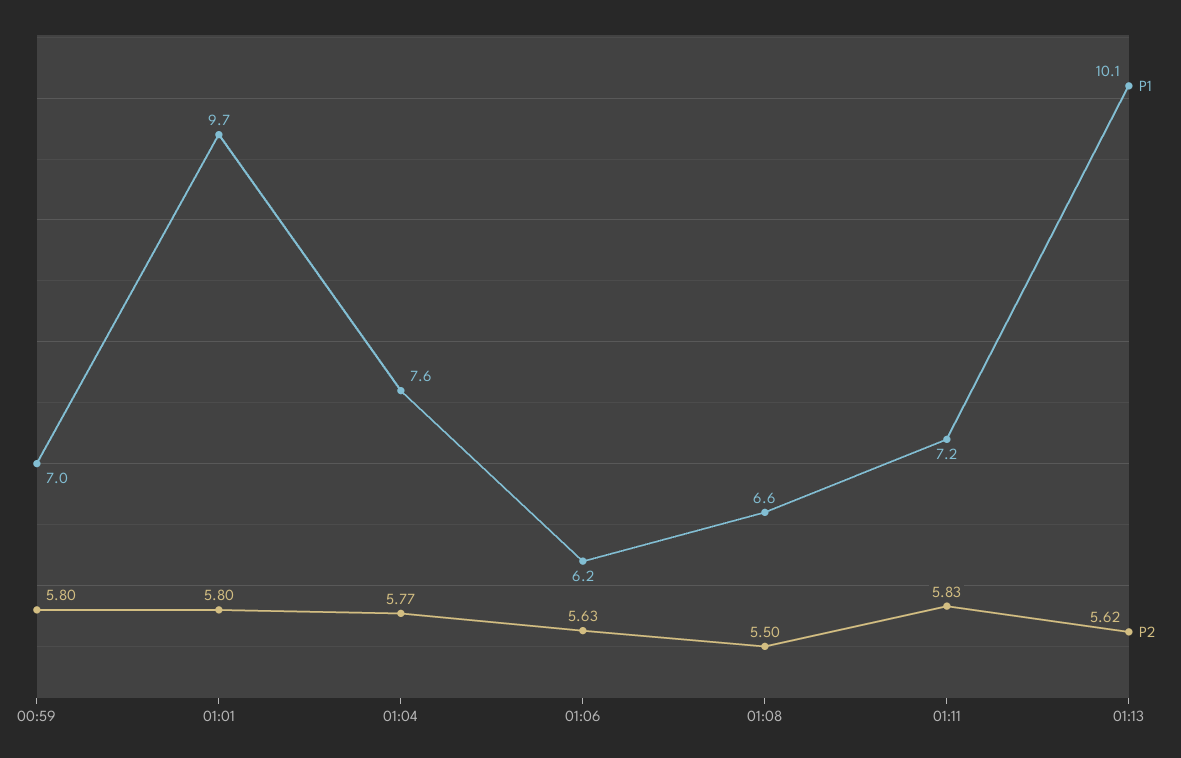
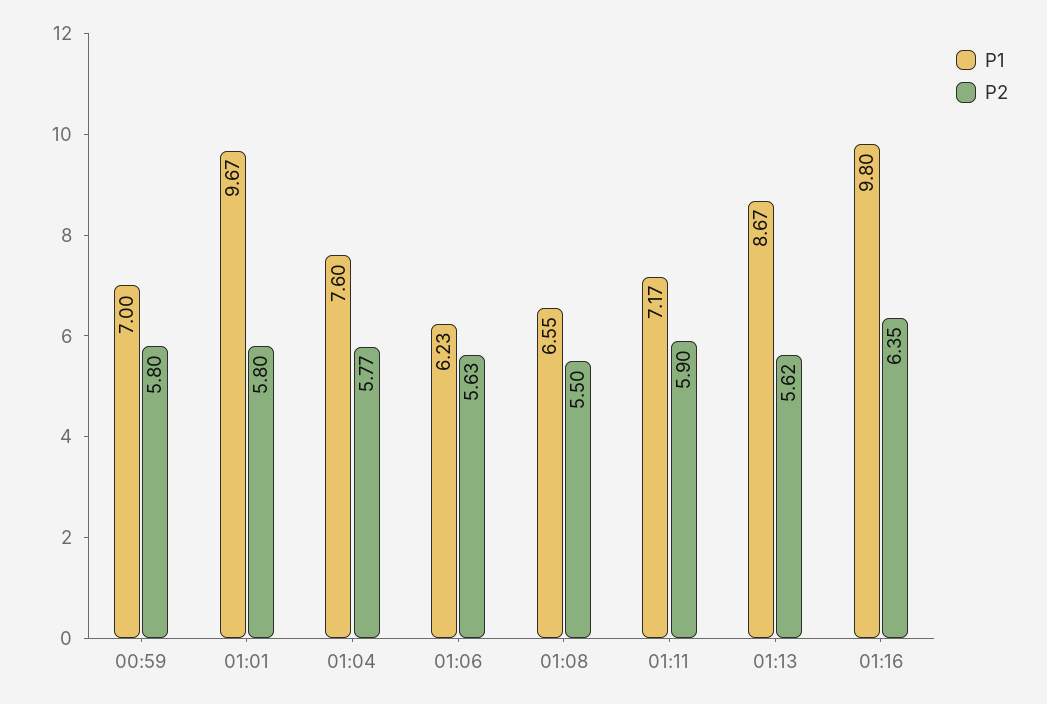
P2, 01:11: 5.83 -> 5.9
P1, 01:13: 10.1 -> 8.67
P1, 01:16: none -> 9.8
P2, 01:16: none -> 6.35

